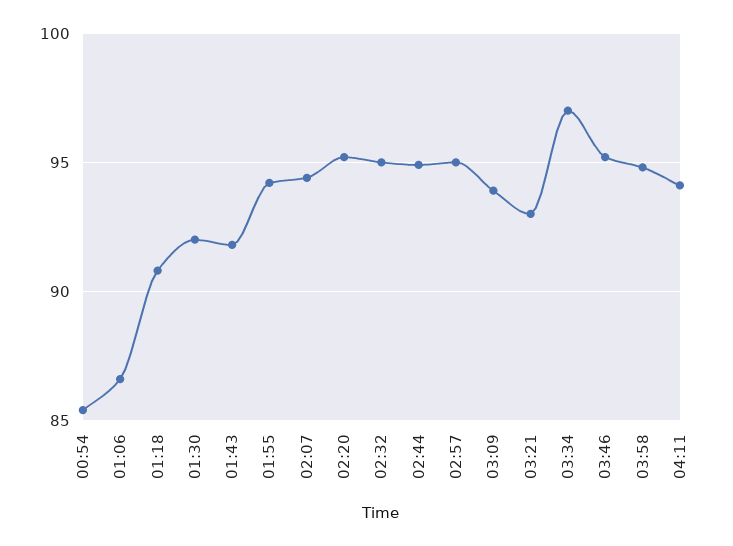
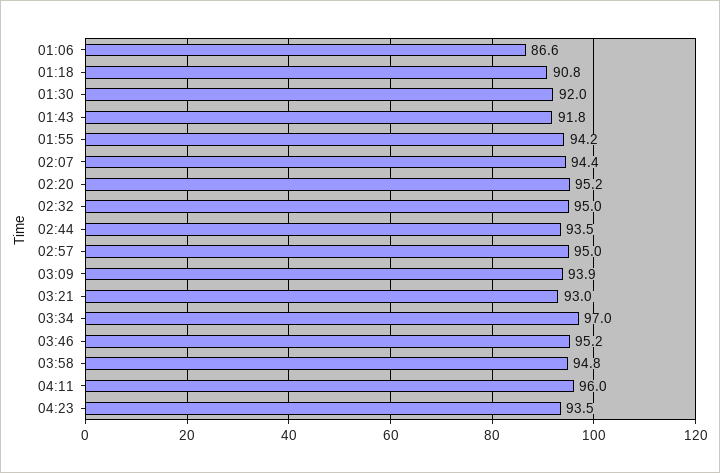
00:54: 85.5 -> none
02:44: 95 -> 93.5
04:11: 94 -> 96
04:23: none -> 93.5

